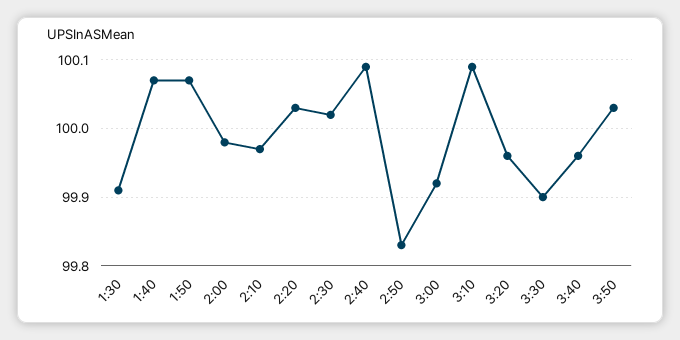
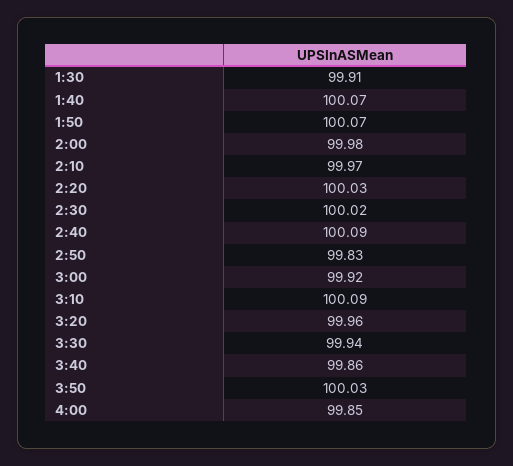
3:30: 99.9 -> 99.94
3:40: 99.96 -> 99.86
4:00: none -> 99.85

